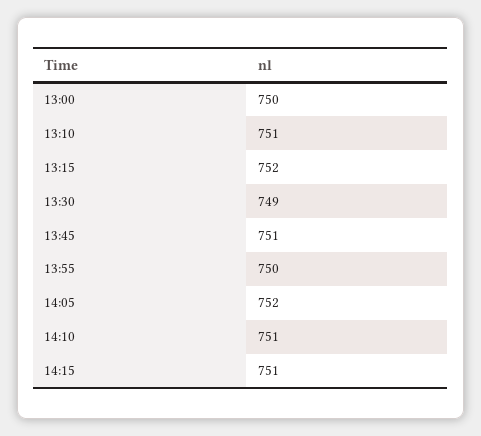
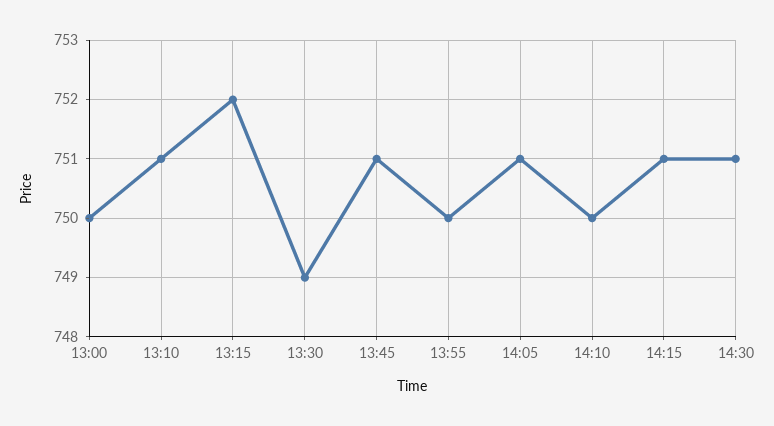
14:05: 752 -> 751
14:10: 751 -> 750
14:30: none -> 751

